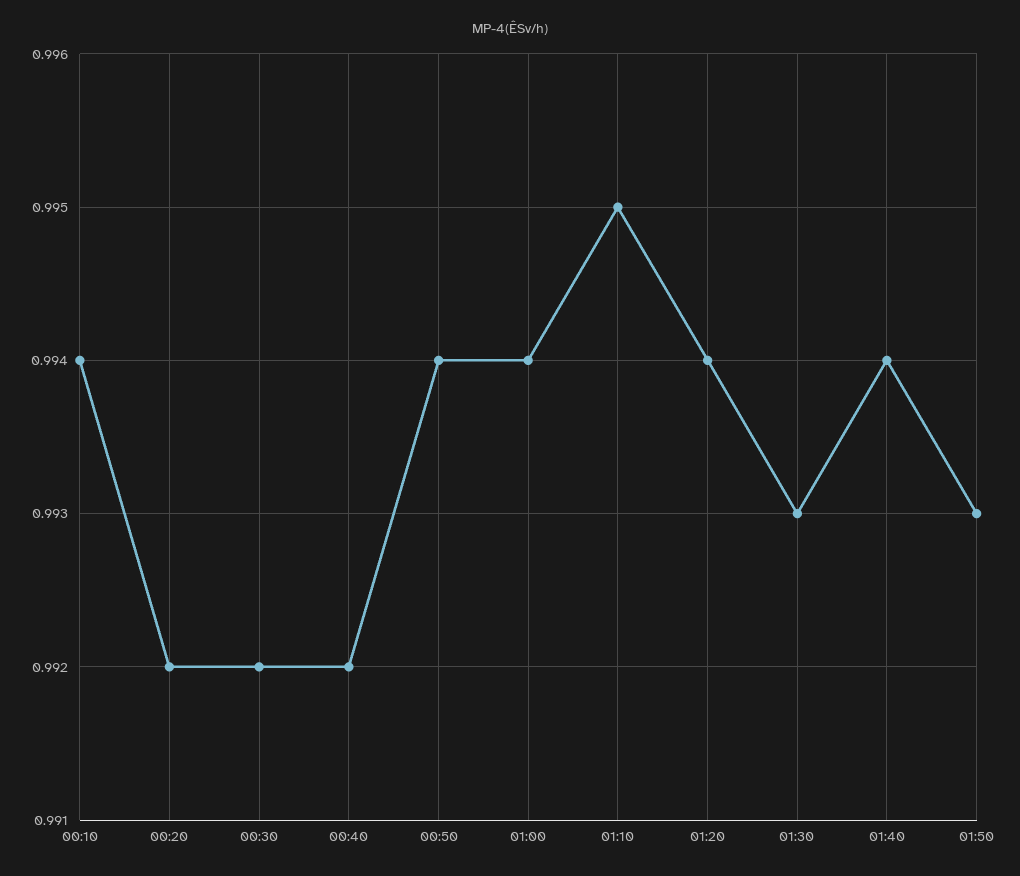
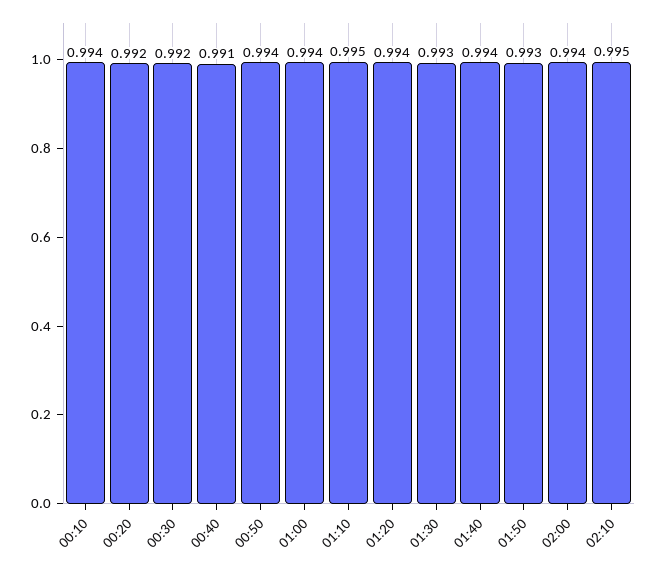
00:40: 0.992 -> 0.991
02:00: none -> 0.994
02:10: none -> 0.995

